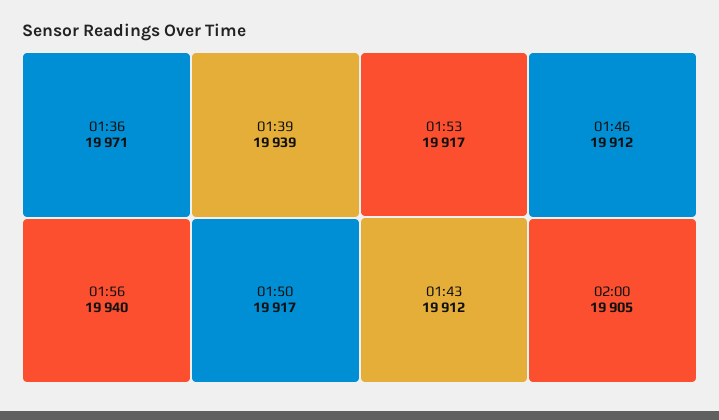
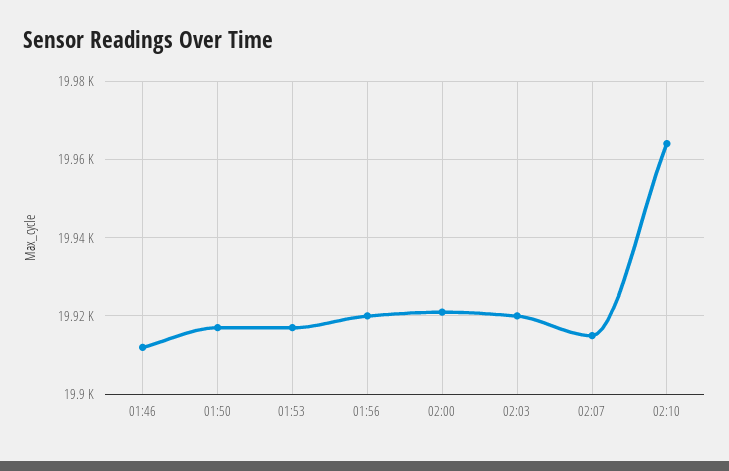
01:36: 19971 -> none
01:56: 19940 -> 19920
01:39: 19939 -> none
01:43: 19912 -> none
02:00: 19905 -> 19920
02:03: none -> 19920
02:07: none -> 19915
02:10: none -> 19965

